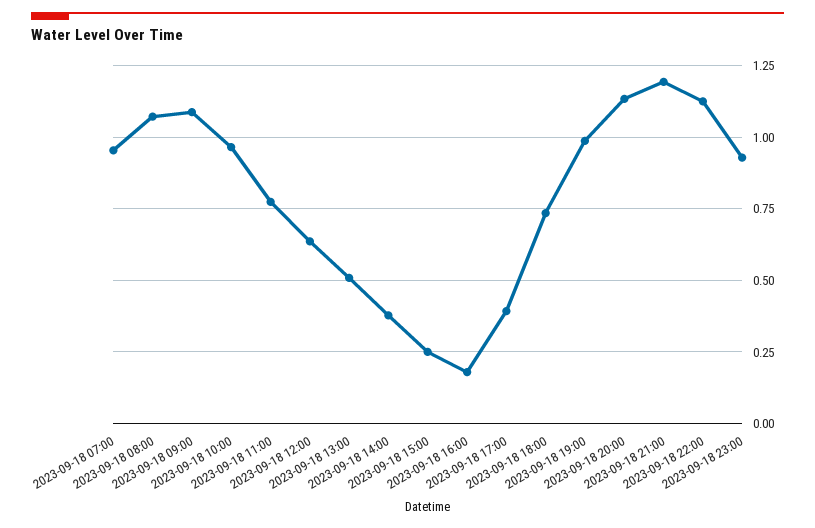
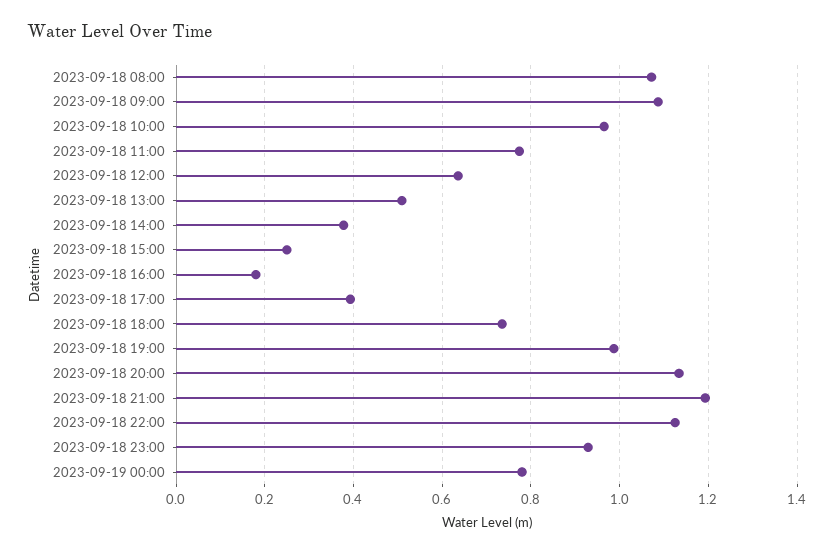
2023-09-18 07:00: 0.95 -> none
2023-09-19 00:00: none -> 0.78

